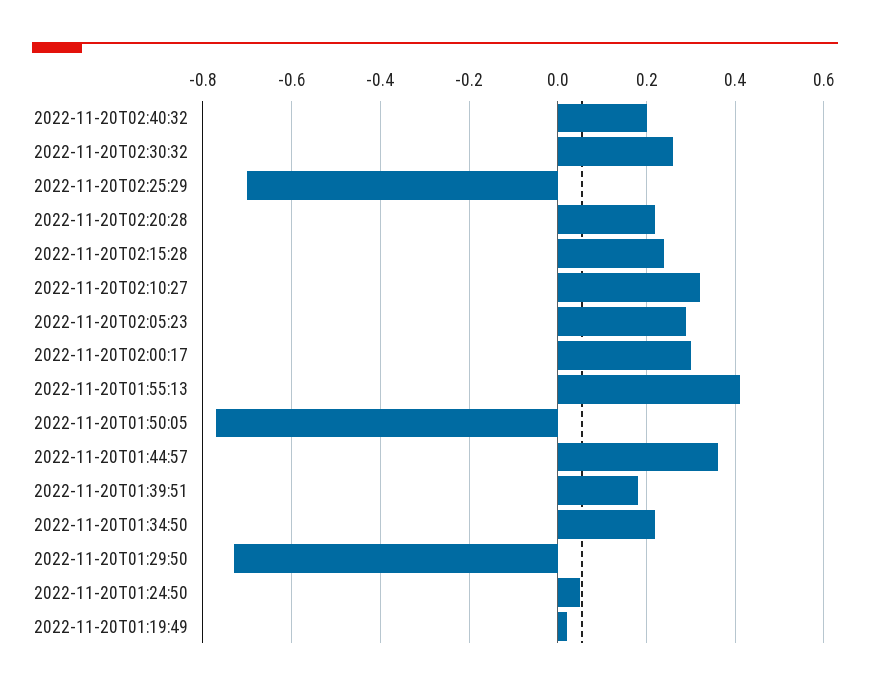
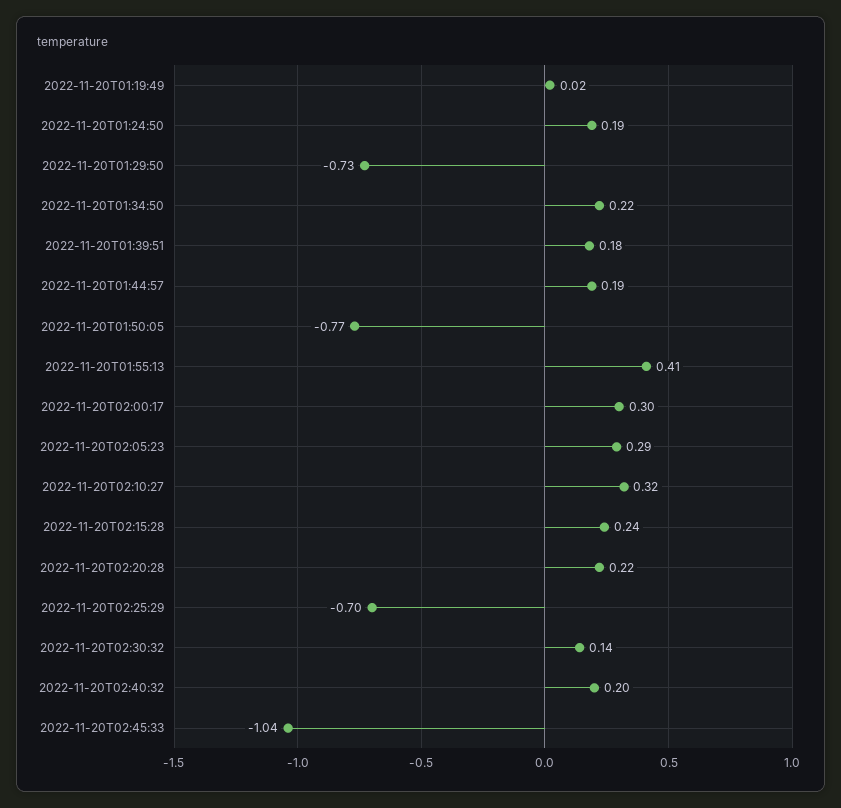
2022-11-20T02:30:32: 0.25 -> 0.14
2022-11-20T01:44:57: 0.35 -> 0.19
2022-11-20T01:24:50: 0.05 -> 0.19
2022-11-20T02:45:33: none -> -1.04

